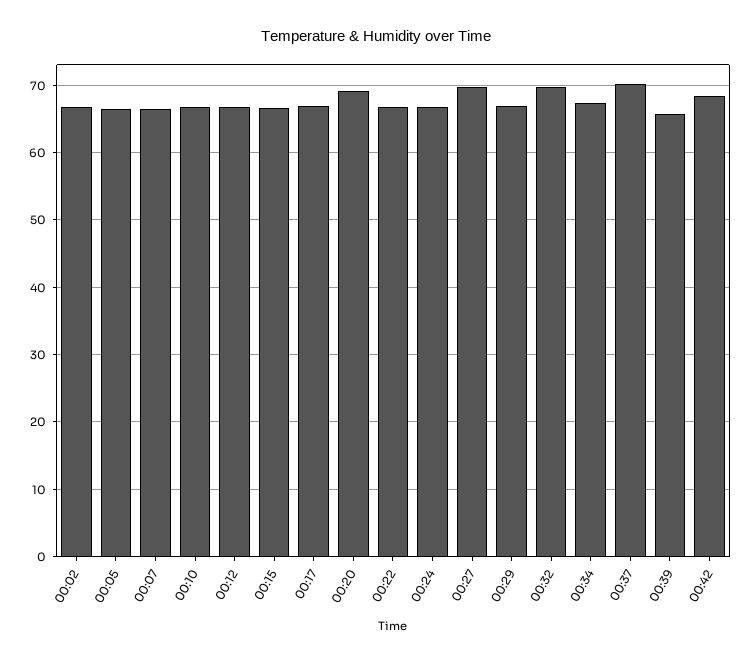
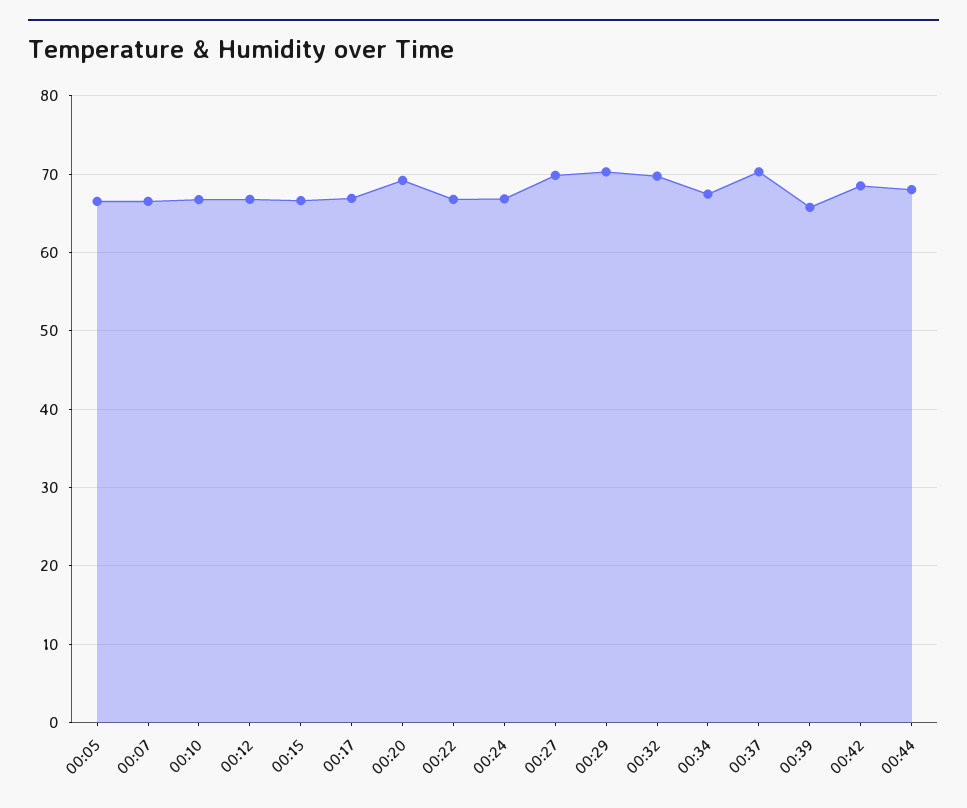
00:02: 67 -> none
00:29: 67 -> 70
00:44: none -> 68

